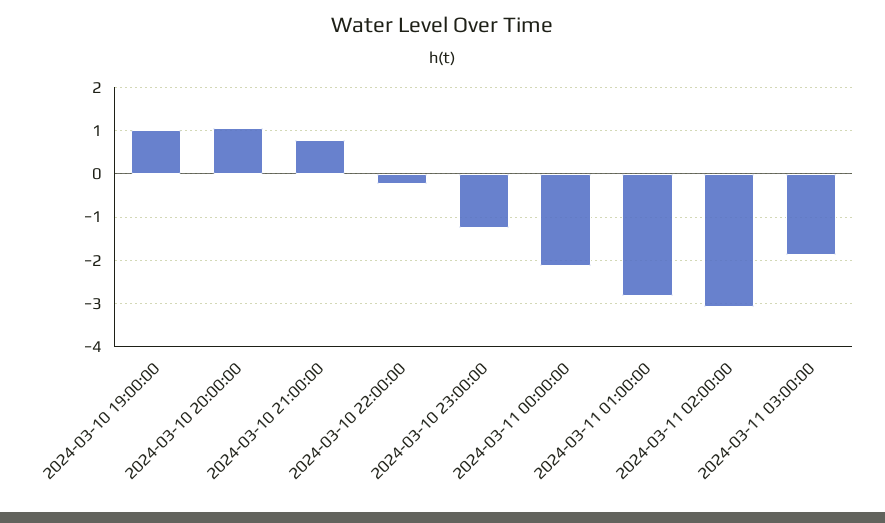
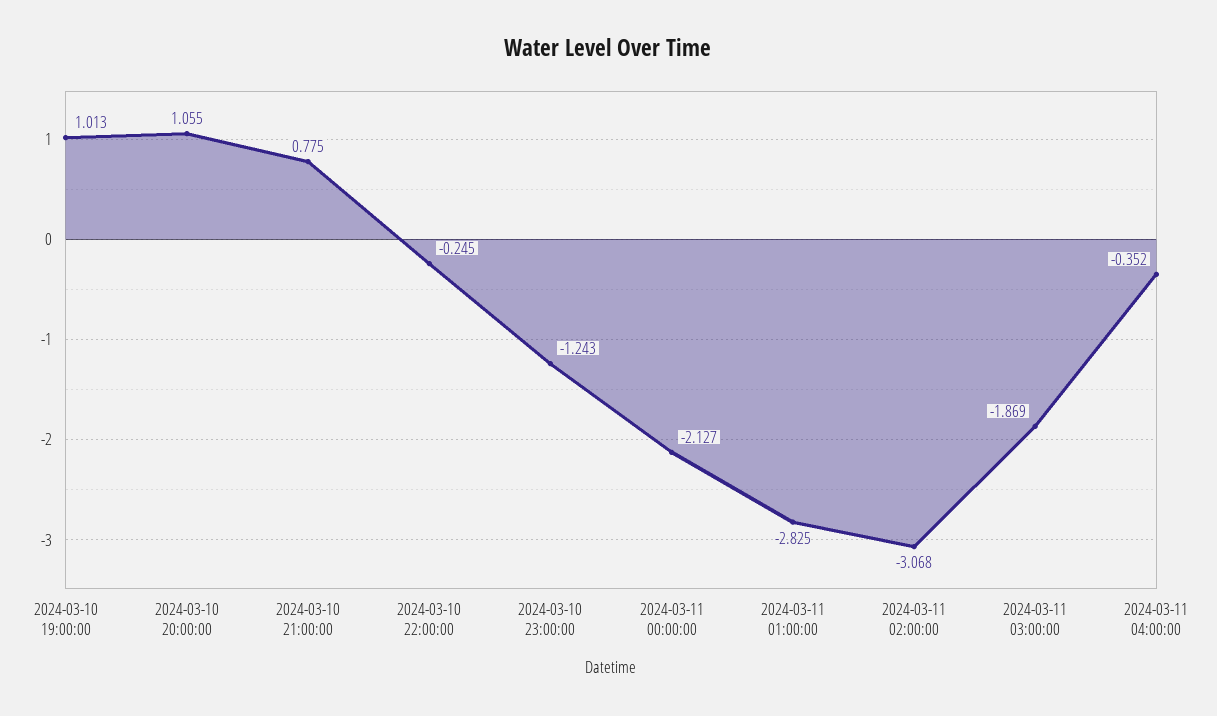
2024-03-11 04:00:00: none -> -0.352

